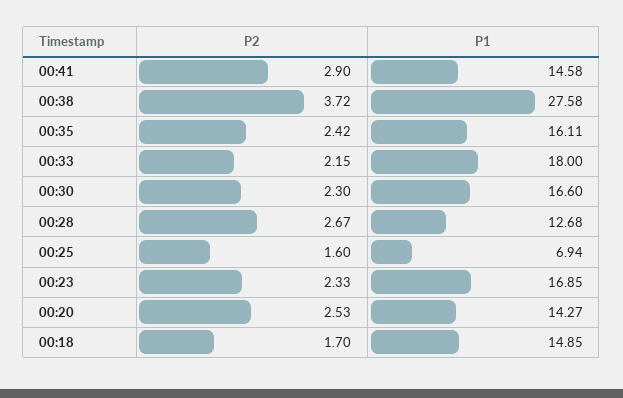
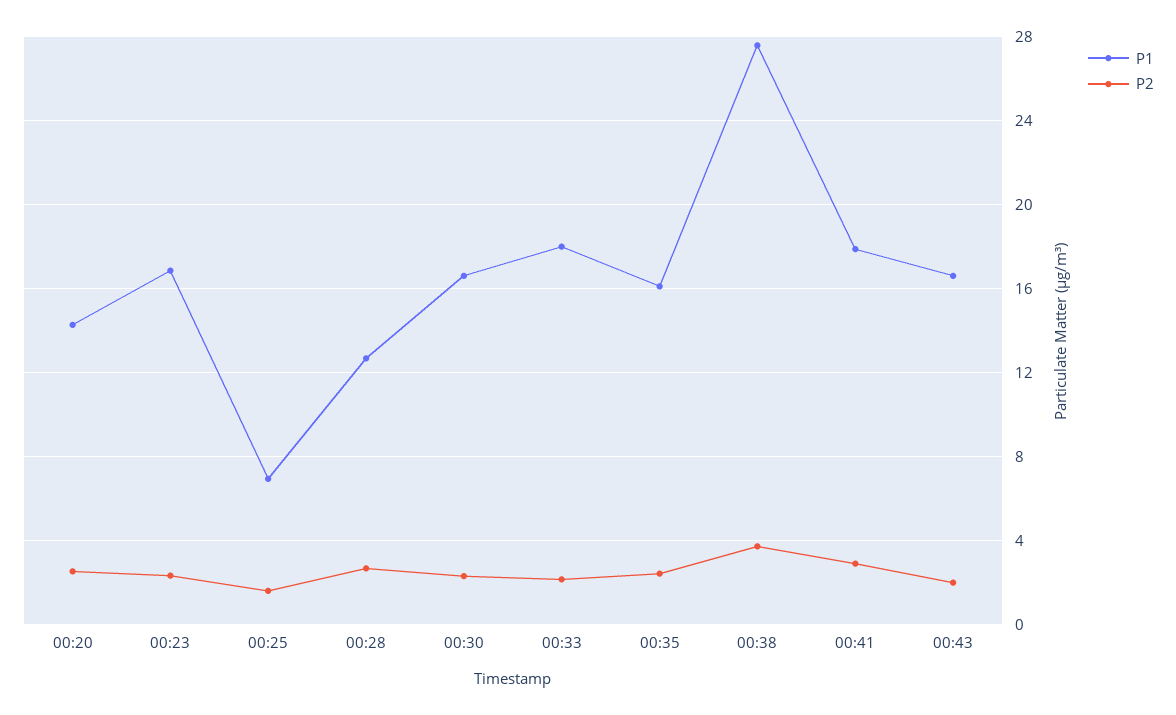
P1, 00:41: 14.58 -> 18
P2, 00:18: 1.7 -> none
P1, 00:18: 14.85 -> none
P1, 00:43: none -> 16.5
P2, 00:43: none -> 2

